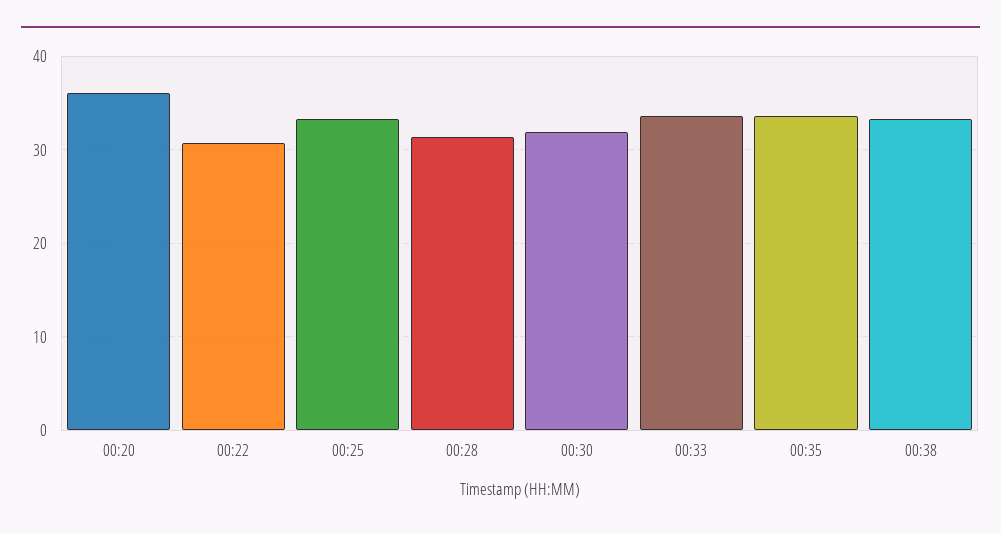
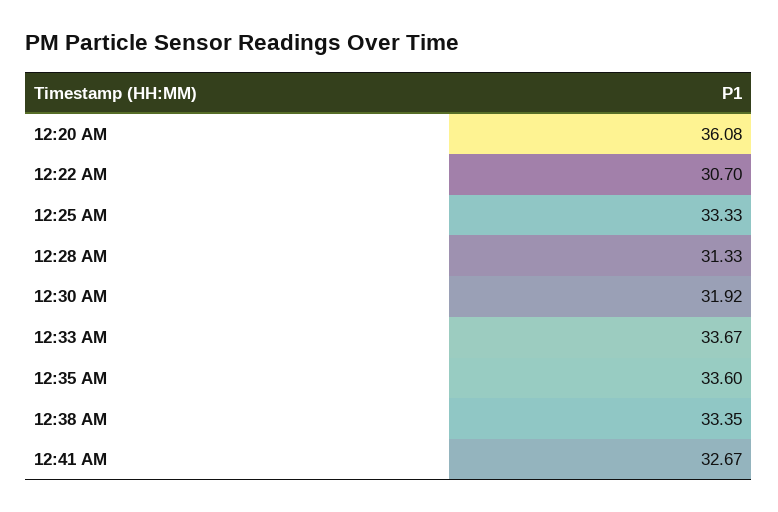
12:41 AM: none -> 32.67

